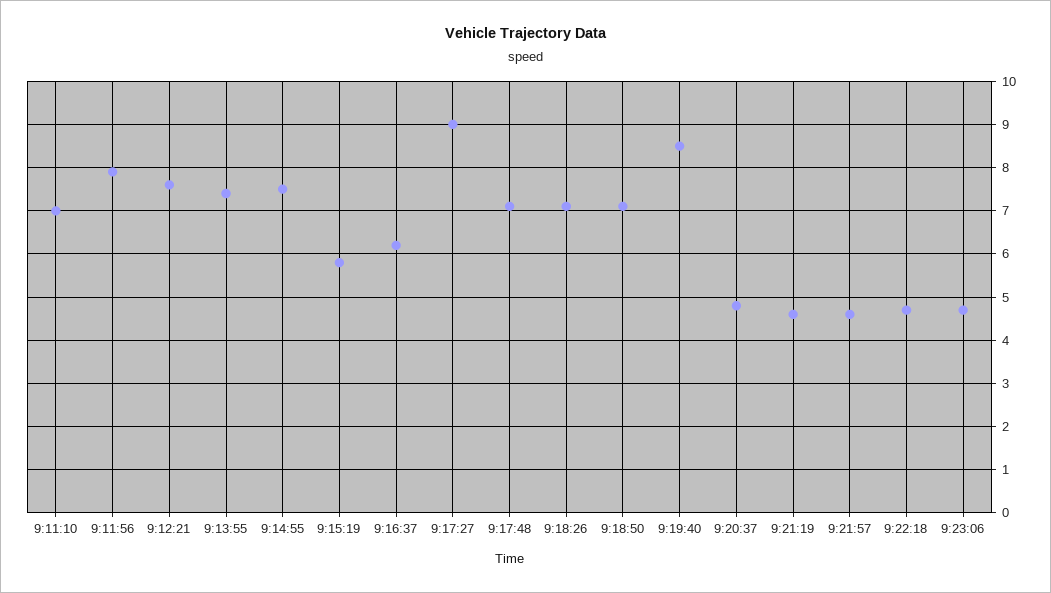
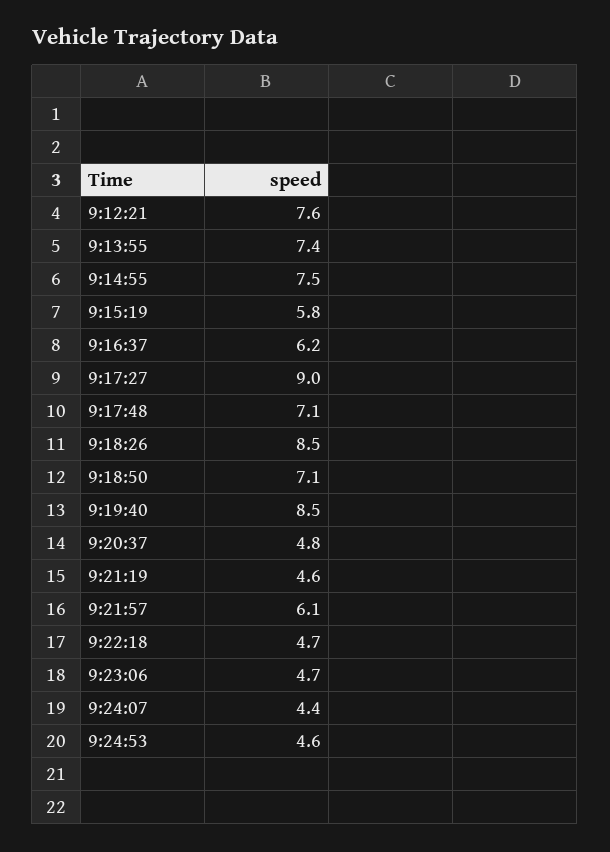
9:11:10: 7 -> none
9:11:56: 8 -> none
9:18:26: 7 -> 8.5
9:21:57: 4.5 -> 6.1
9:24:07: none -> 4.4
9:24:53: none -> 4.6

